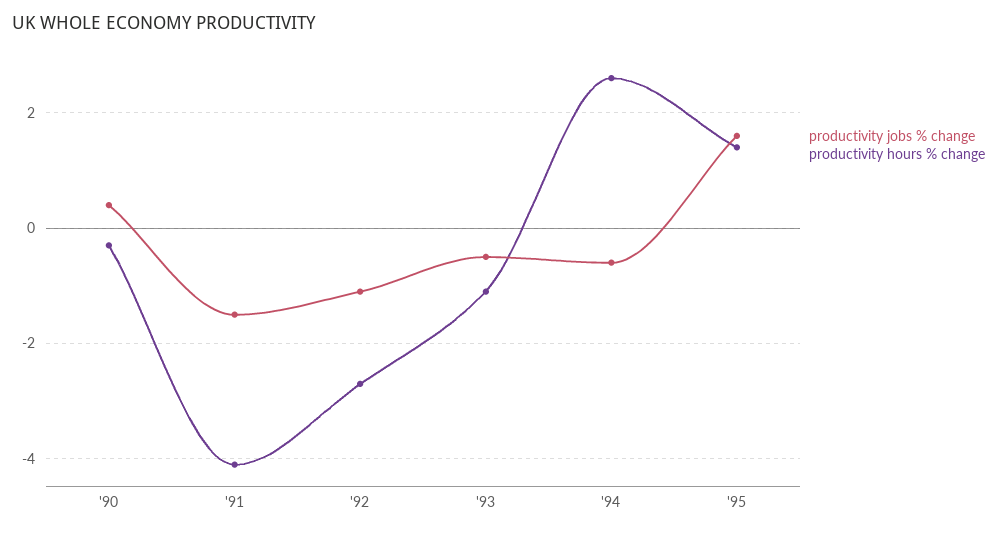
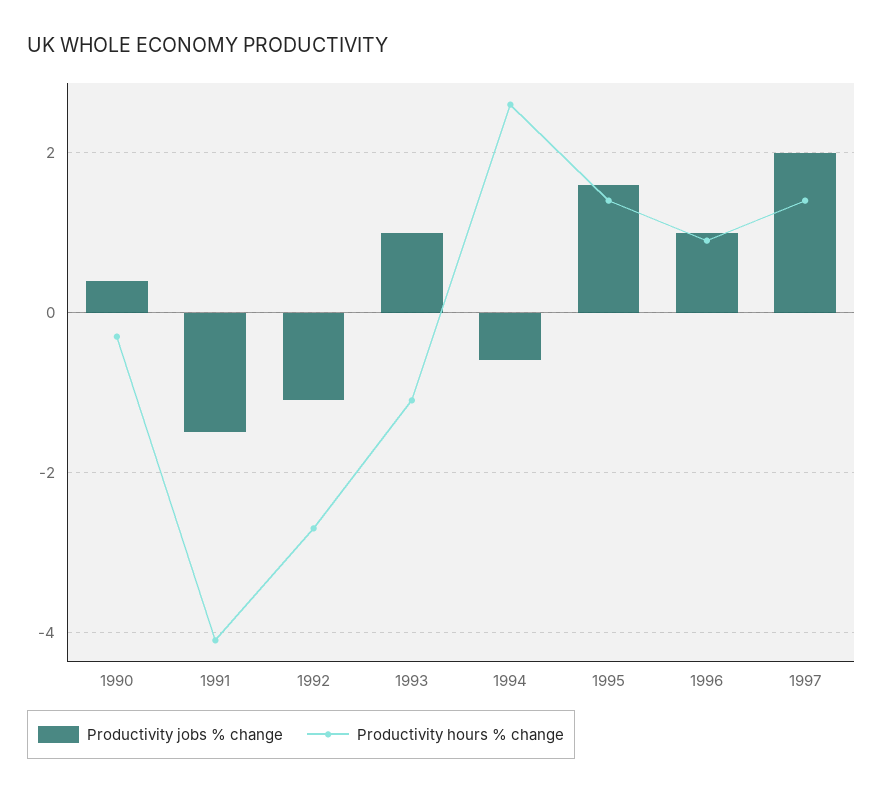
productivity jobs % change, '93: -0.5 -> 1
productivity jobs % change, 1996: none -> 1
productivity hours % change, 1996: none -> 1
productivity jobs % change, 1997: none -> 2
productivity hours % change, 1997: none -> 1.5

